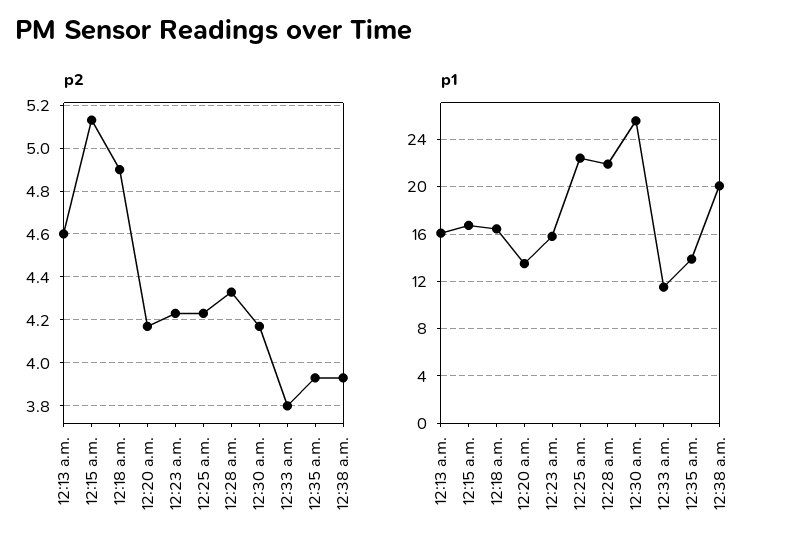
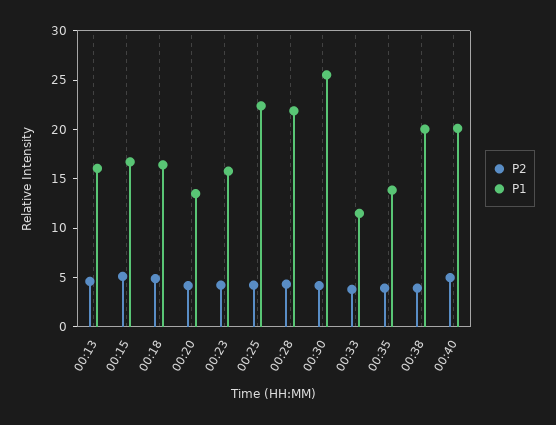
p2, 00:40: none -> 5
p1, 00:40: none -> 20

